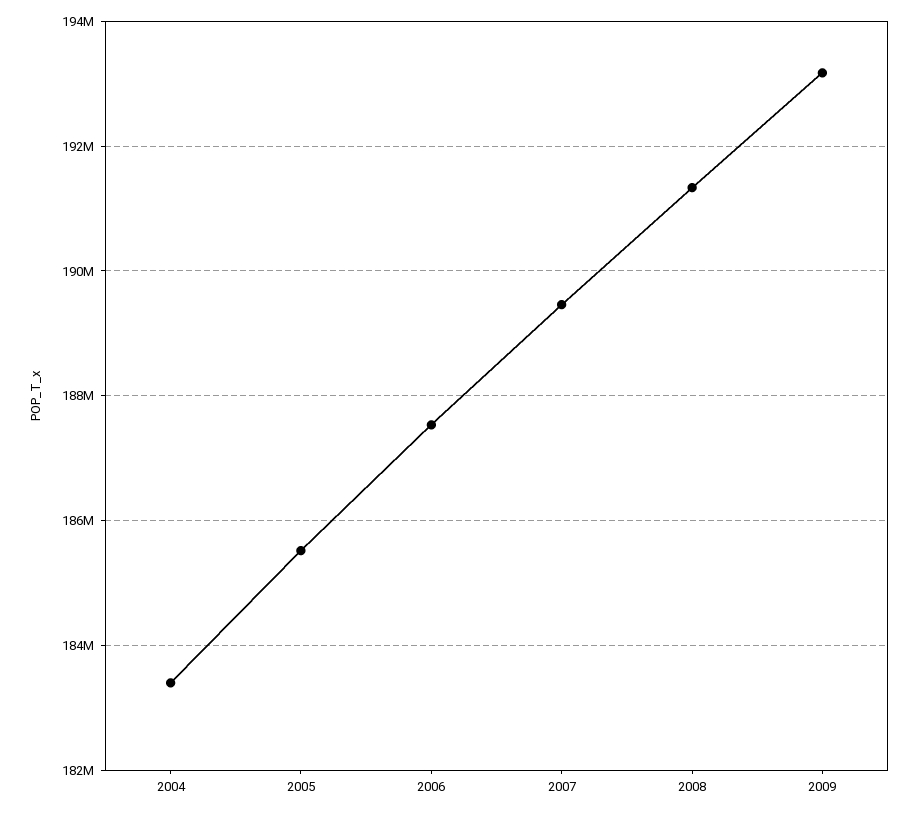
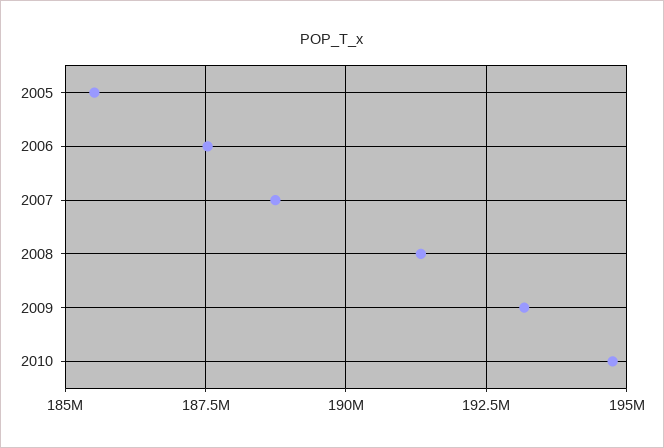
2004: 183400000 -> none
2007: 189400000 -> 188750000
2010: none -> 194750000

